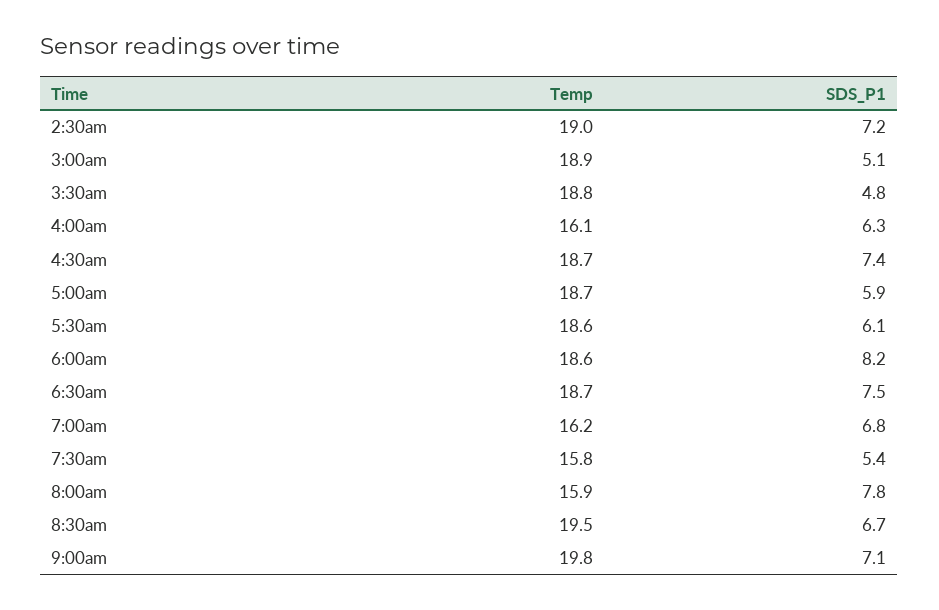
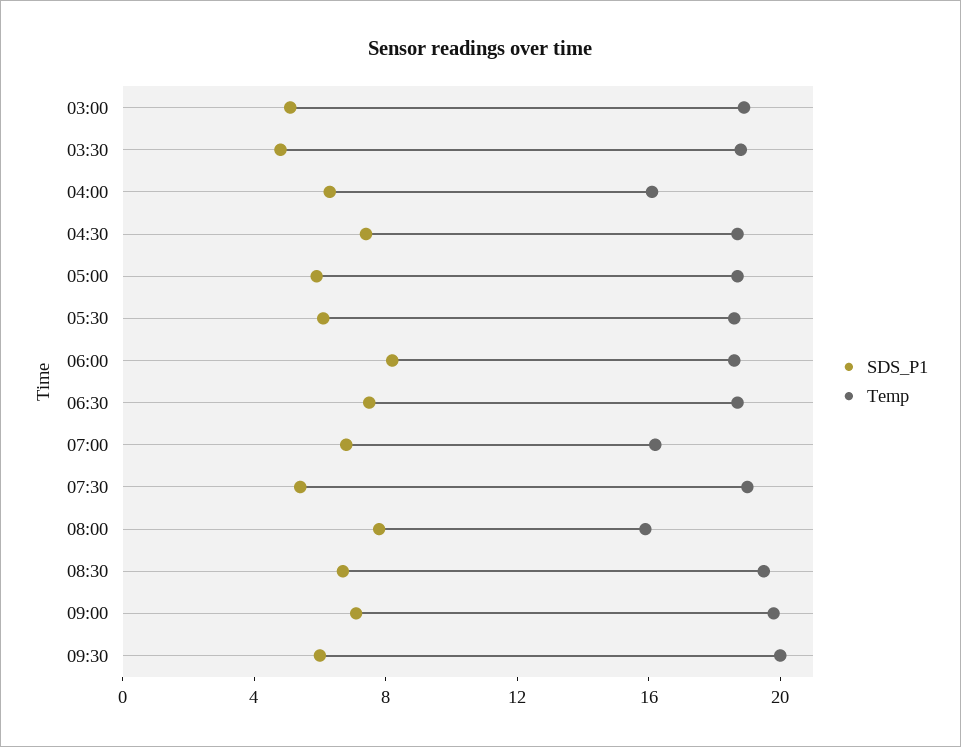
Temp, 2:30am: 19 -> none
SDS_P1, 2:30am: 7.2 -> none
Temp, 7:30am: 15.8 -> 19
SDS_P1, 09:30: none -> 6
Temp, 09:30: none -> 20

